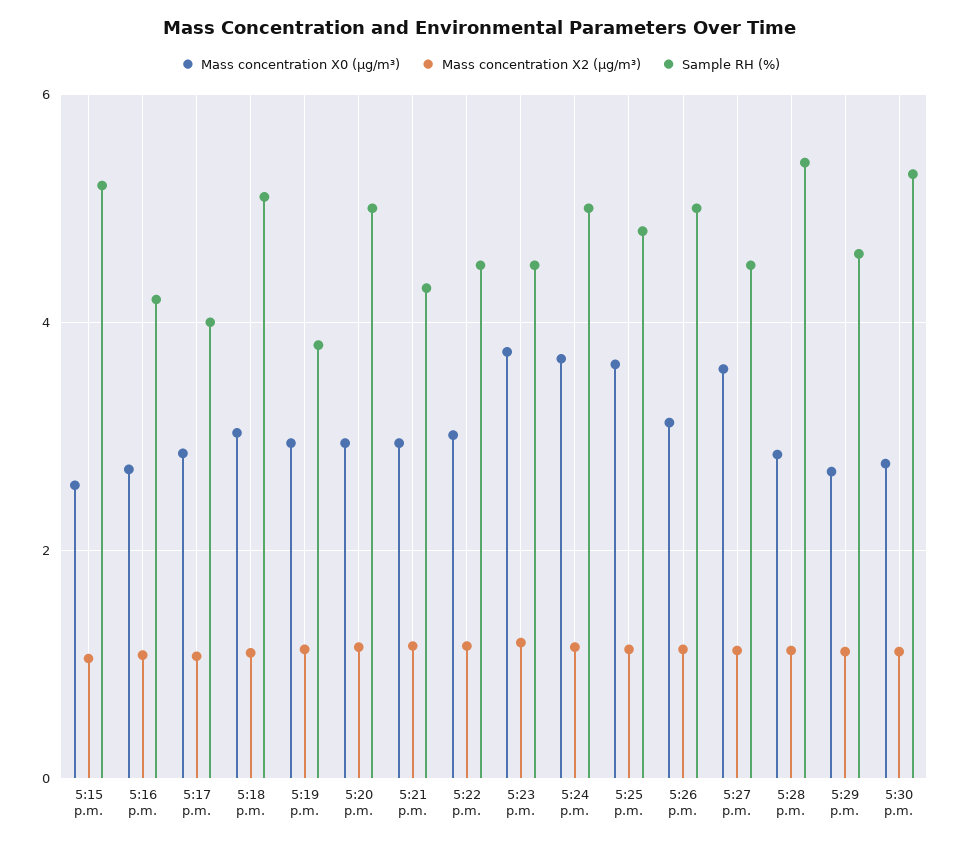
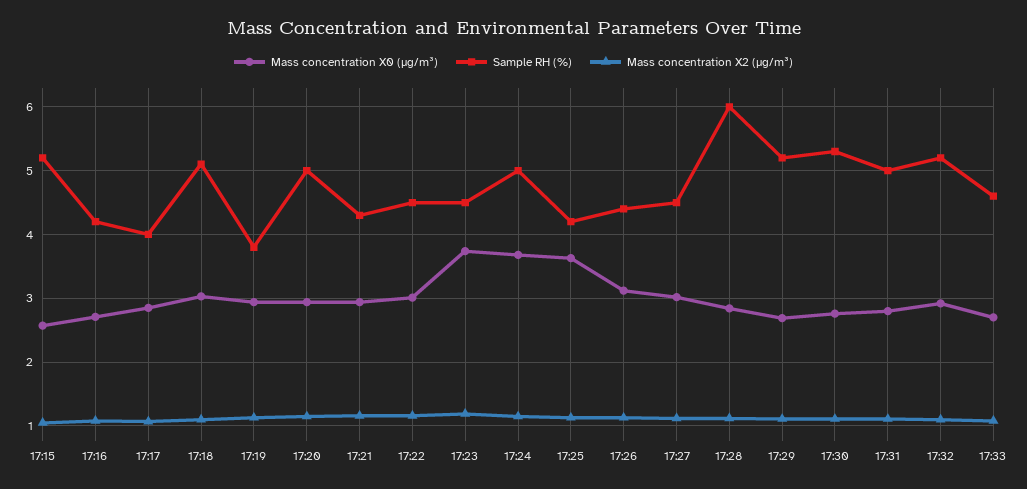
Sample RH (%), 5:25 p.m.: 4.8 -> 4.2
Sample RH (%), 5:26 p.m.: 5 -> 4.4
Mass concentration X0 (μg/m³), 5:27 p.m.: 3.6 -> 3
Sample RH (%), 5:28 p.m.: 5.4 -> 6
Sample RH (%), 5:29 p.m.: 4.6 -> 5.2
Mass concentration X0 (μg/m³), 17:31: none -> 2.8
Sample RH (%), 17:31: none -> 5
Mass concentration X2 (μg/m³), 17:31: none -> 1.1
Mass concentration X0 (μg/m³), 17:32: none -> 2.9
Sample RH (%), 17:32: none -> 5.2
Mass concentration X2 (μg/m³), 17:32: none -> 1.1
Mass concentration X0 (μg/m³), 17:33: none -> 2.7
Sample RH (%), 17:33: none -> 4.6
Mass concentration X2 (μg/m³), 17:33: none -> 1.1

